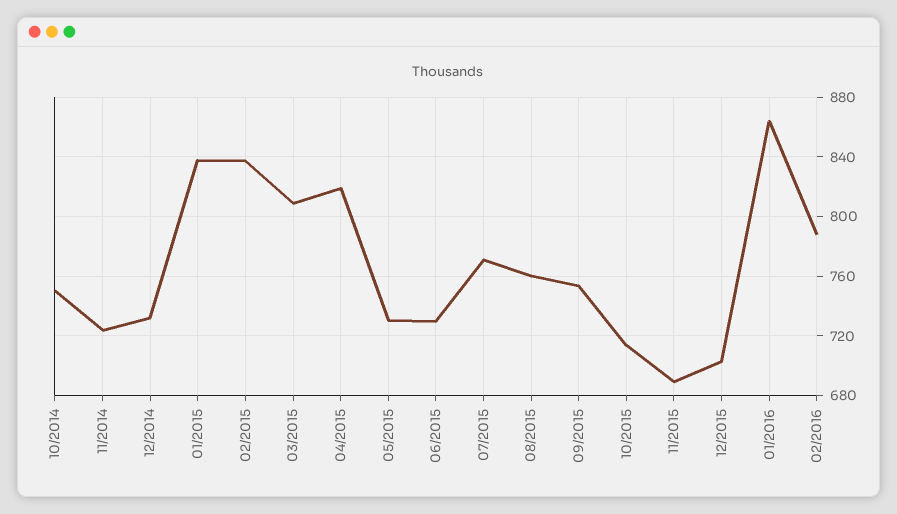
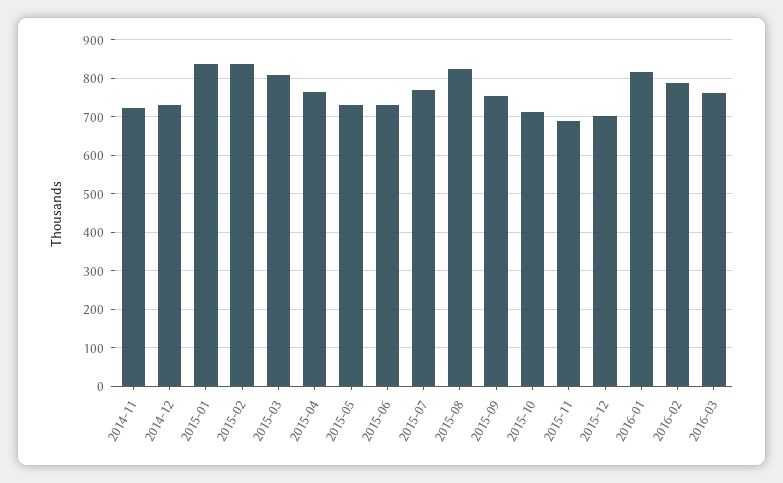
10/2014: 750 -> none
04/2015: 820 -> 760
08/2015: 760 -> 820
01/2016: 865 -> 820
2016-03: none -> 760

